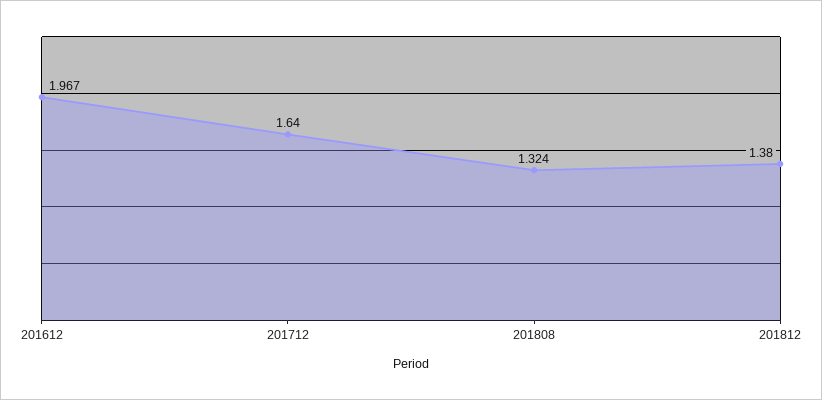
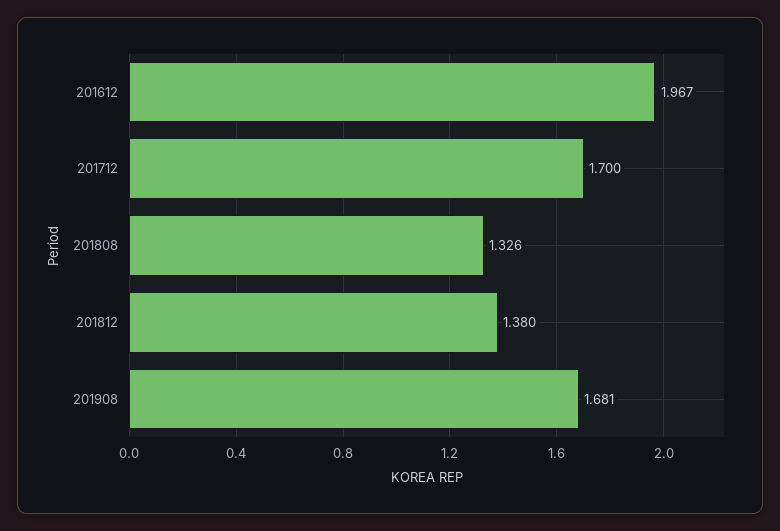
201712: 1.64 -> 1.7
201808: 1.324 -> 1.326
201908: none -> 1.681

